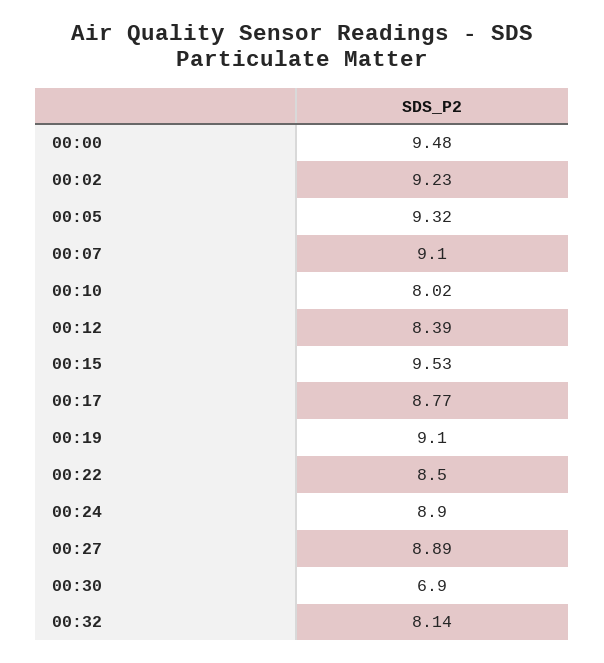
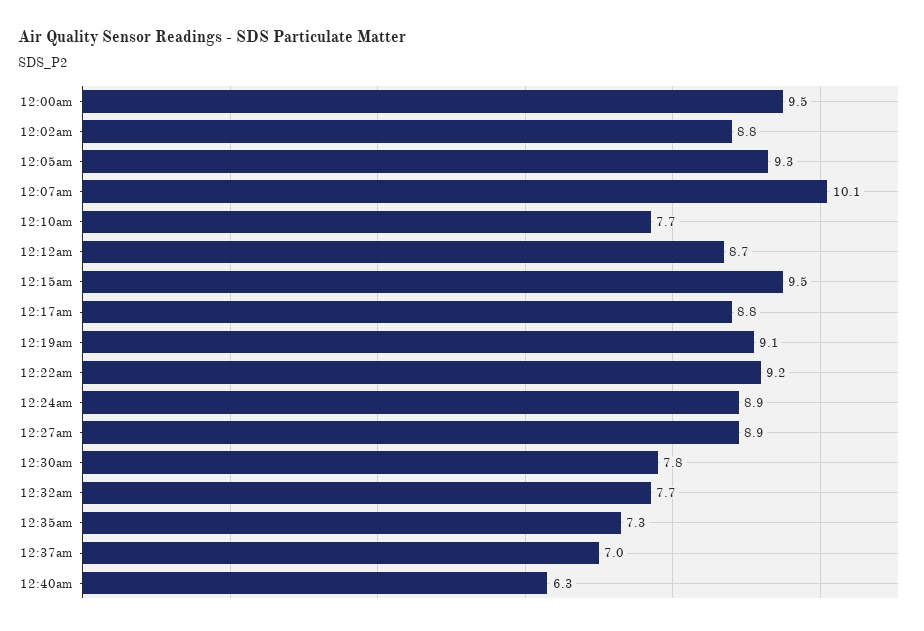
00:02: 9.23 -> 8.8
00:07: 9.1 -> 10.1
00:10: 8.02 -> 7.7
00:12: 8.39 -> 8.7
00:22: 8.5 -> 9.2
00:30: 6.9 -> 7.8
00:32: 8.14 -> 7.7
12:35am: none -> 7.3
12:37am: none -> 7
12:40am: none -> 6.3

